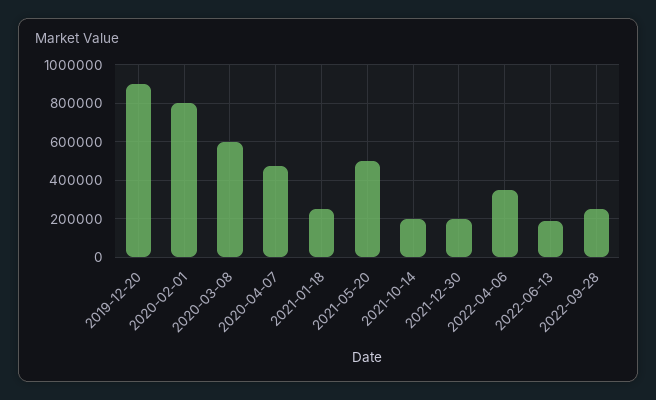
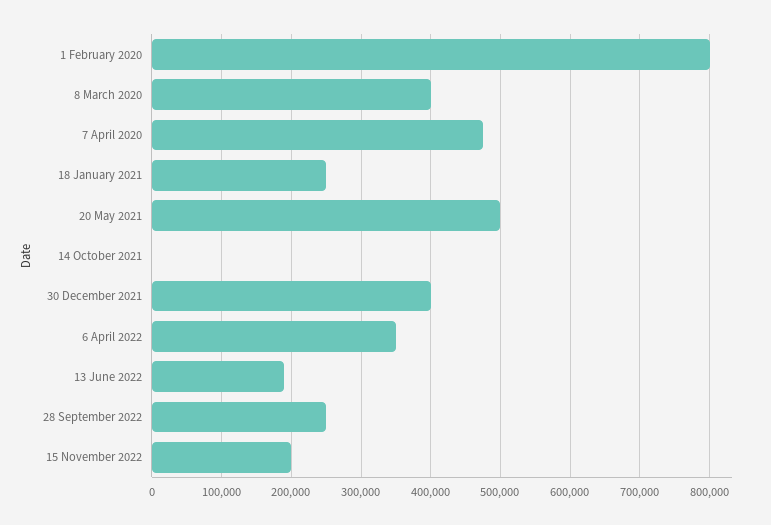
2019-12-20: 900000 -> none
2020-03-08: 600000 -> 400000
2021-10-14: 200000 -> 0
2021-12-30: 200000 -> 400000
15 November 2022: none -> 200000

